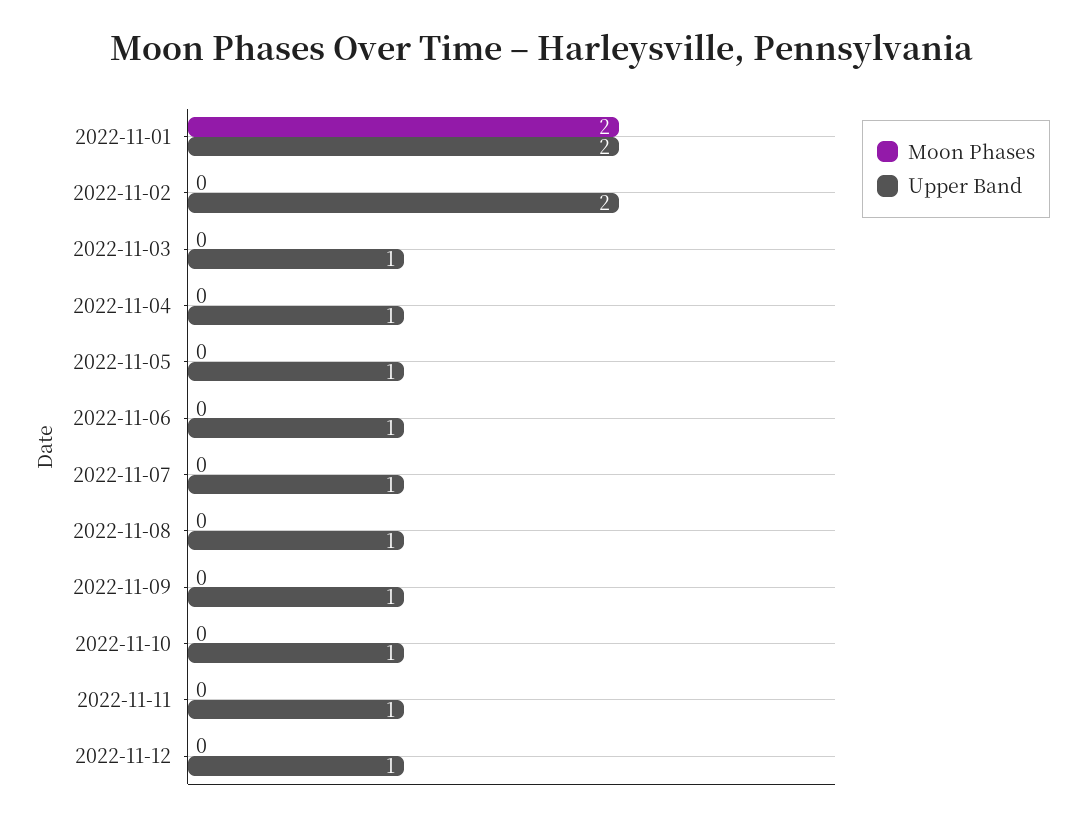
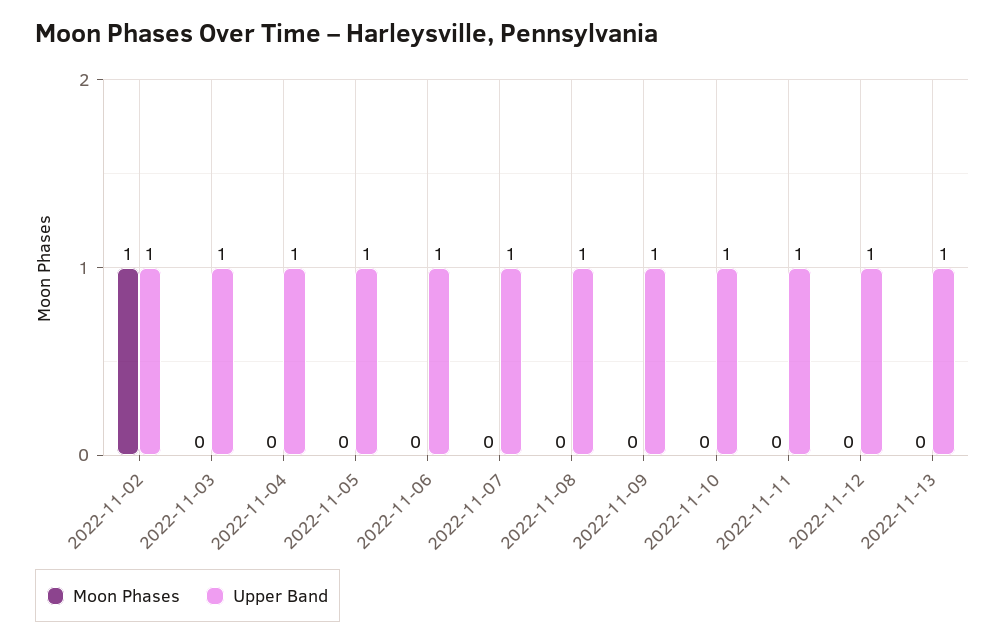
Moon Phases, 2022-11-01: 2 -> none
Upper Band, 2022-11-01: 2 -> none
Moon Phases, 2022-11-02: 0 -> 1
Upper Band, 2022-11-02: 2 -> 1
Moon Phases, 2022-11-13: none -> 0
Upper Band, 2022-11-13: none -> 1

